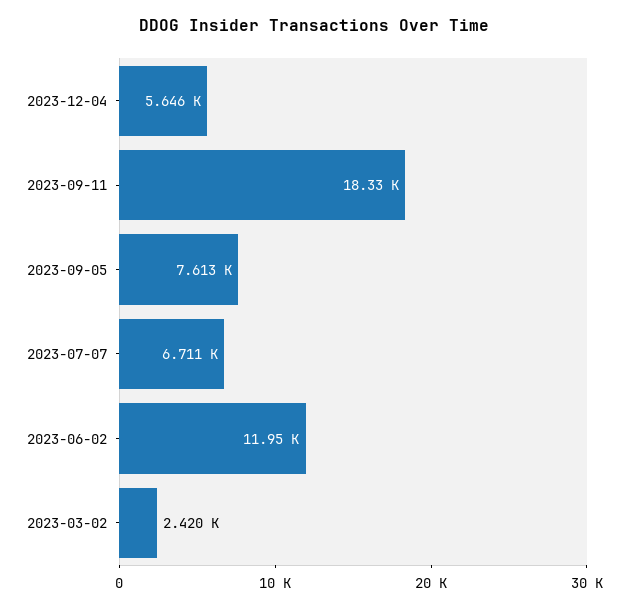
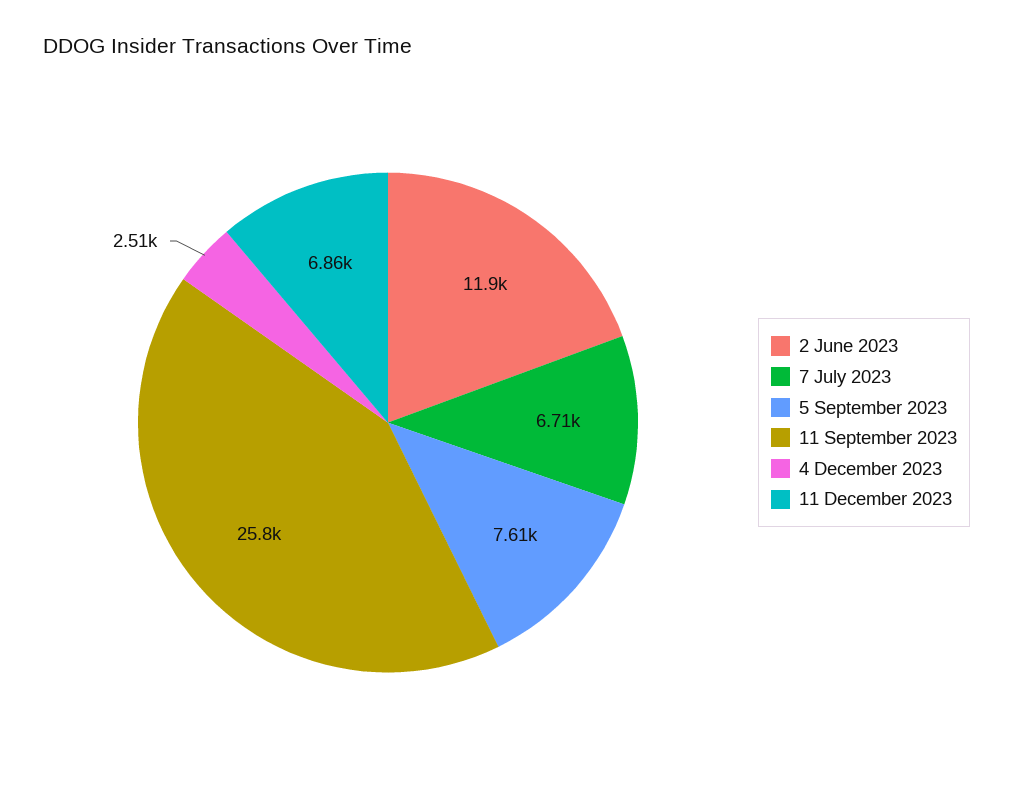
2023-12-04: 5646 -> 2510
2023-09-11: 18330 -> 25800
2023-03-02: 2420 -> none
11 December 2023: none -> 6860

